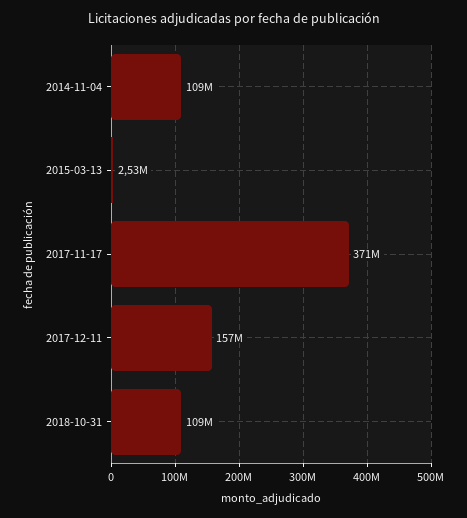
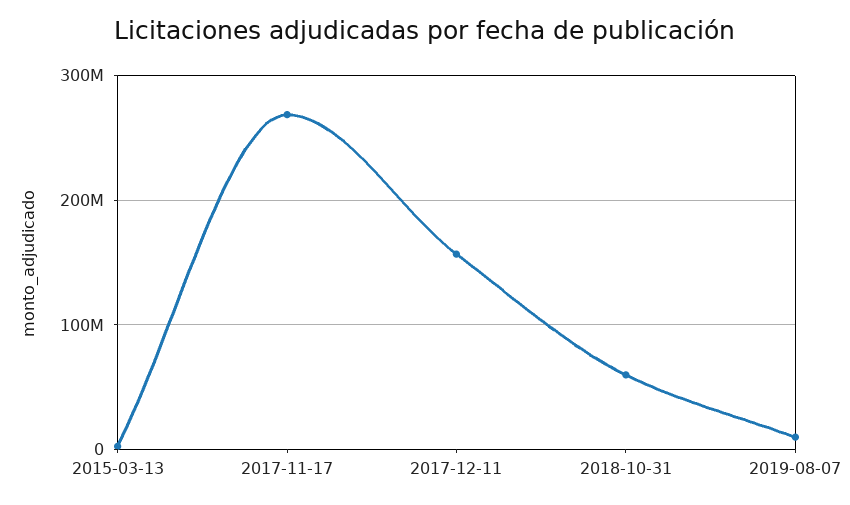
2014-11-04: 109000000 -> none
2017-11-17: 371000000 -> 270000000
2018-10-31: 109000000 -> 60000000
2019-08-07: none -> 10000000

